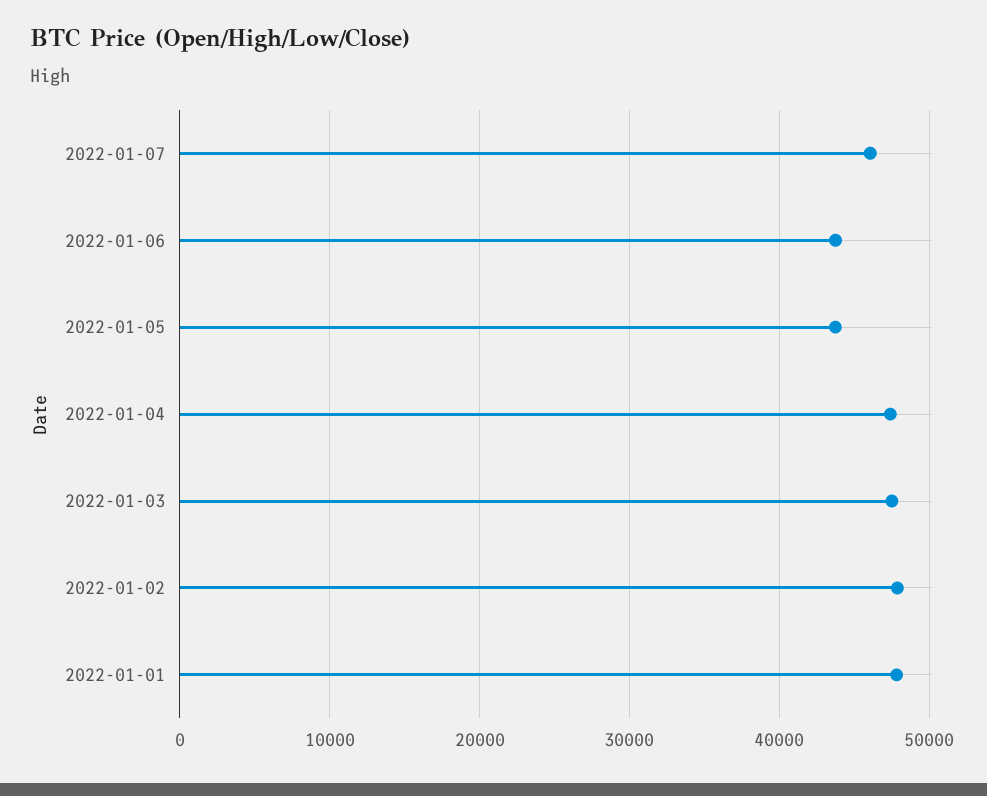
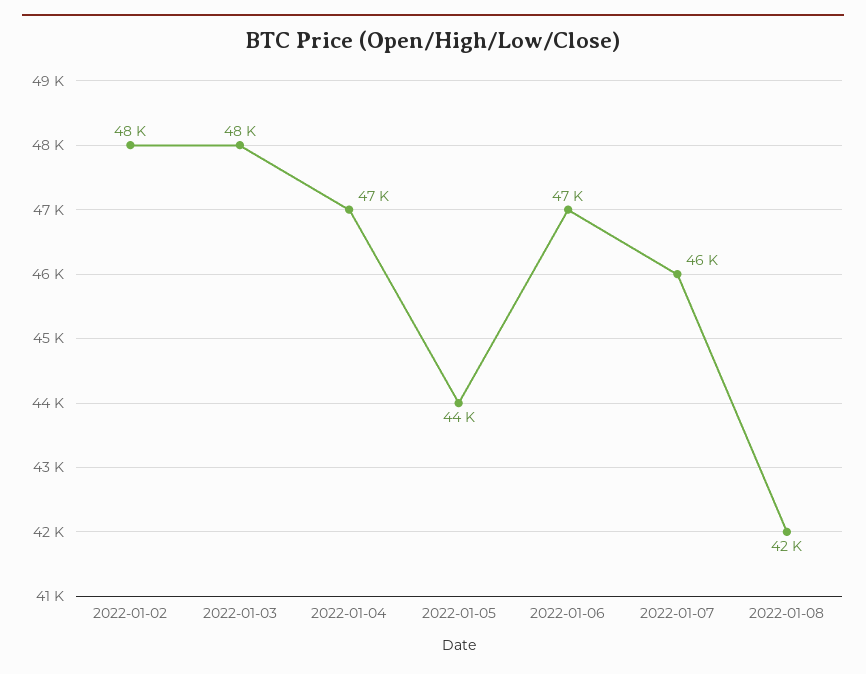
2022-01-06: 44000 -> 47000
2022-01-01: 48000 -> none
2022-01-08: none -> 42000

